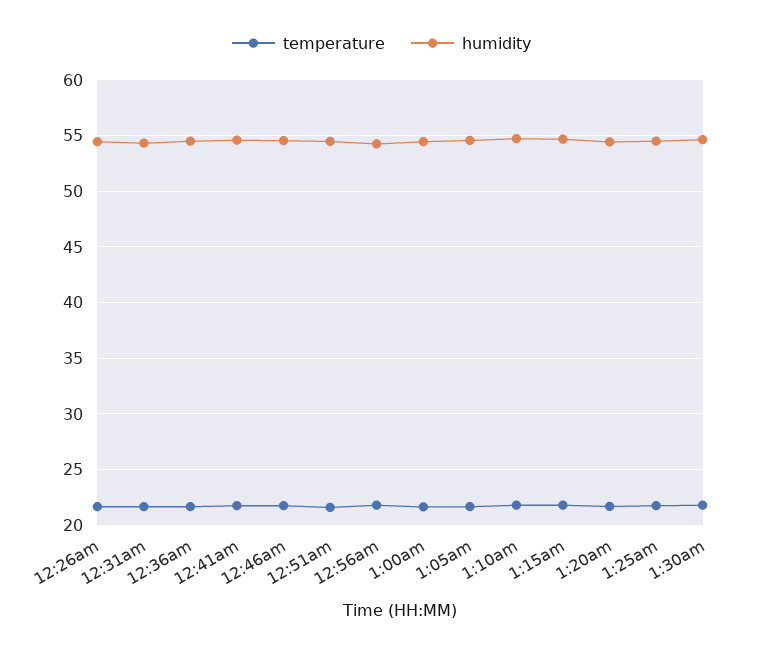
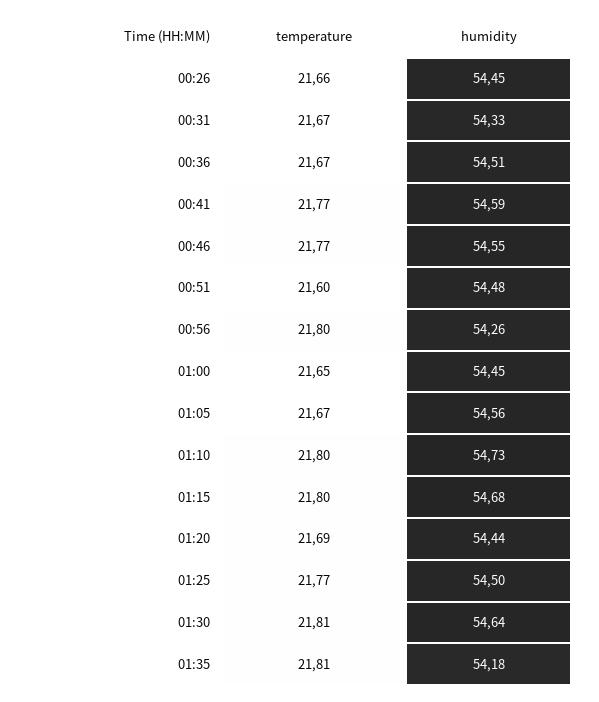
temperature, 01:35: none -> 21.81
humidity, 01:35: none -> 54.18

